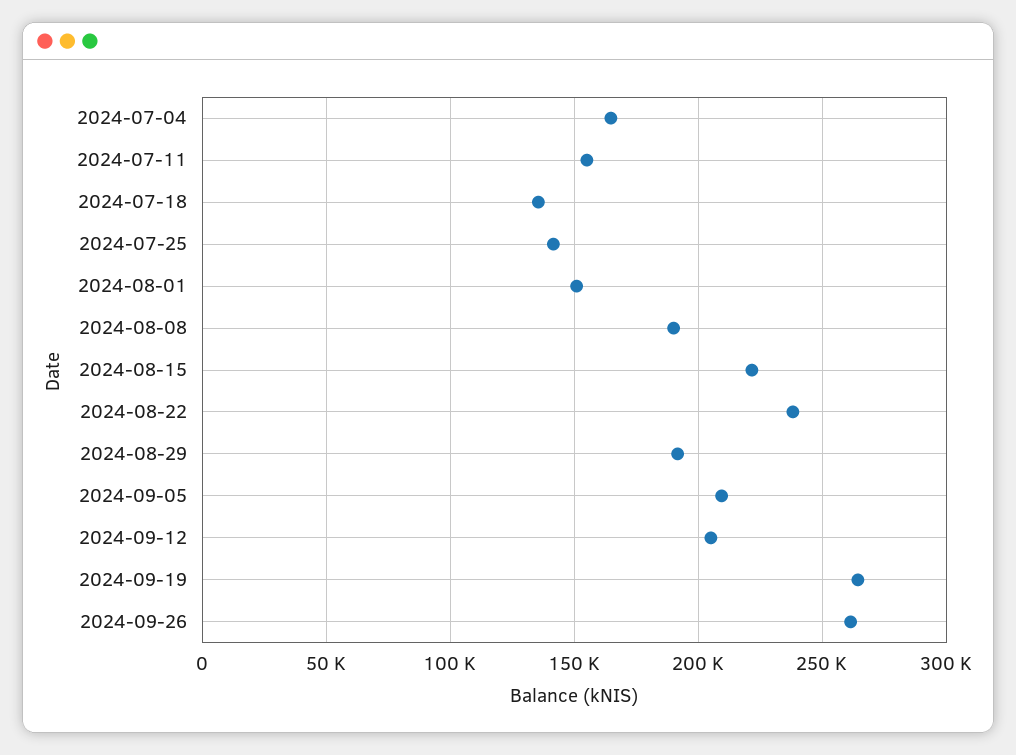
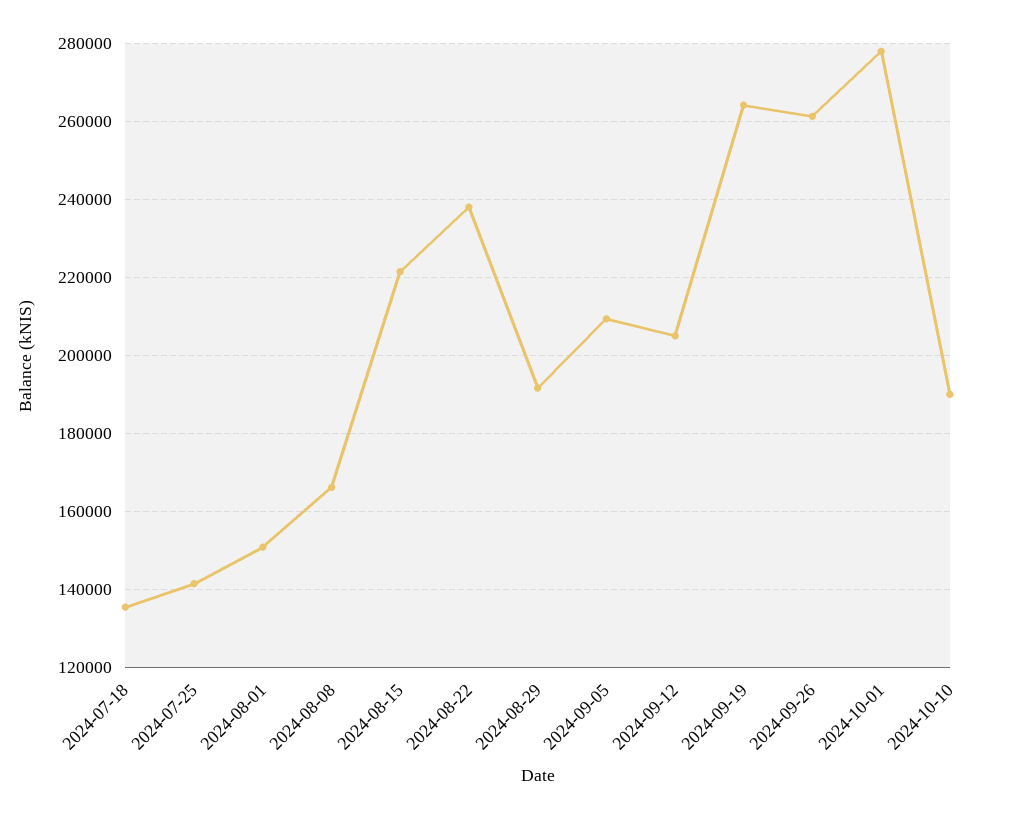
2024-07-04: 165000 -> none
2024-07-11: 155000 -> none
2024-08-08: 190000 -> 166000
2024-10-01: none -> 278000
2024-10-10: none -> 190000

